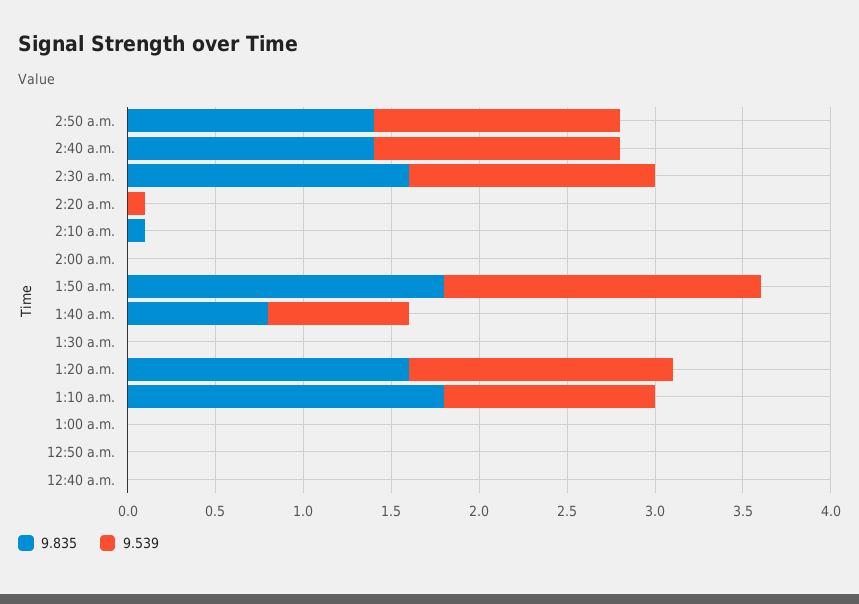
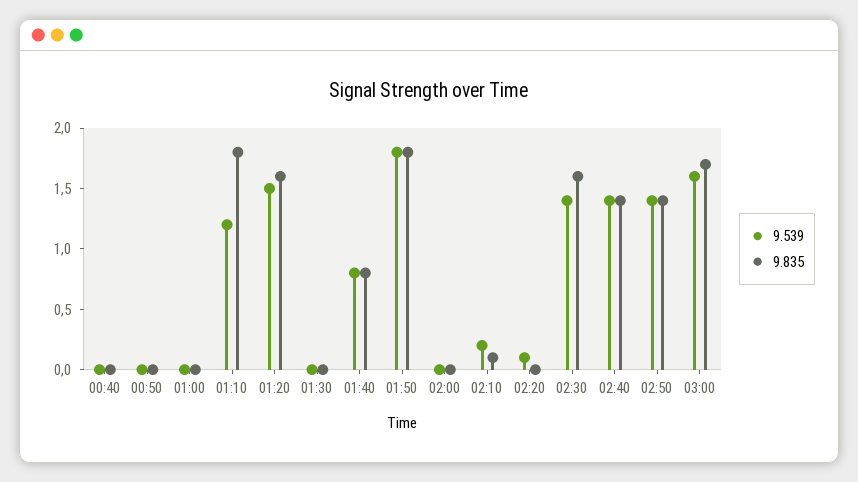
9.539, 2:10 a.m.: 0 -> 0.2
9.539, 03:00: none -> 1.6
9.835, 03:00: none -> 1.7

